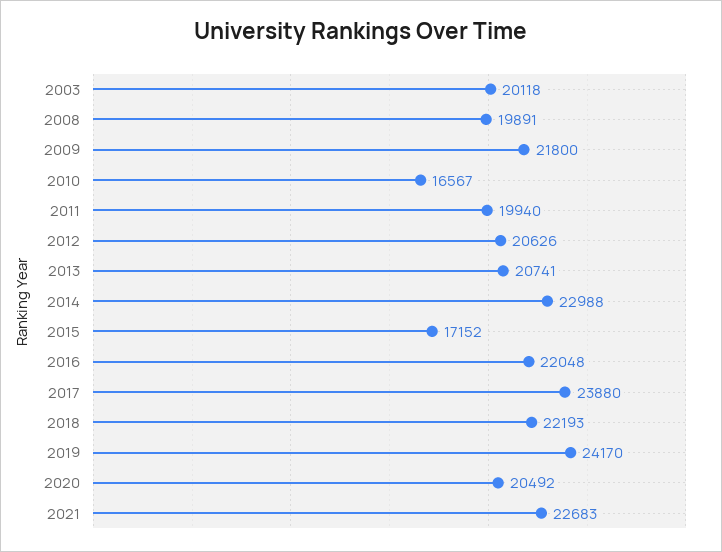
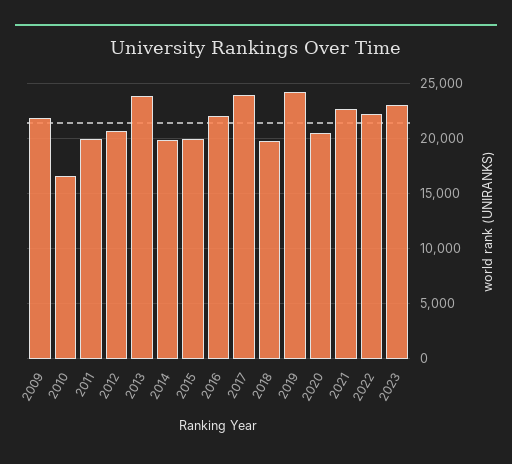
2003: 20118 -> none
2008: 19891 -> none
2013: 20741 -> 24000
2014: 22988 -> 20000
2015: 17152 -> 20000
2018: 22193 -> 20000
2022: none -> 22000
2023: none -> 23000

